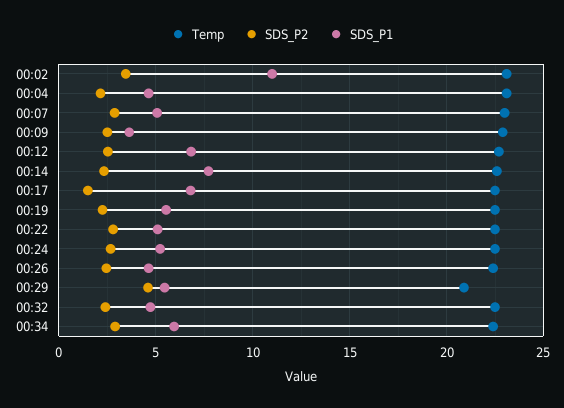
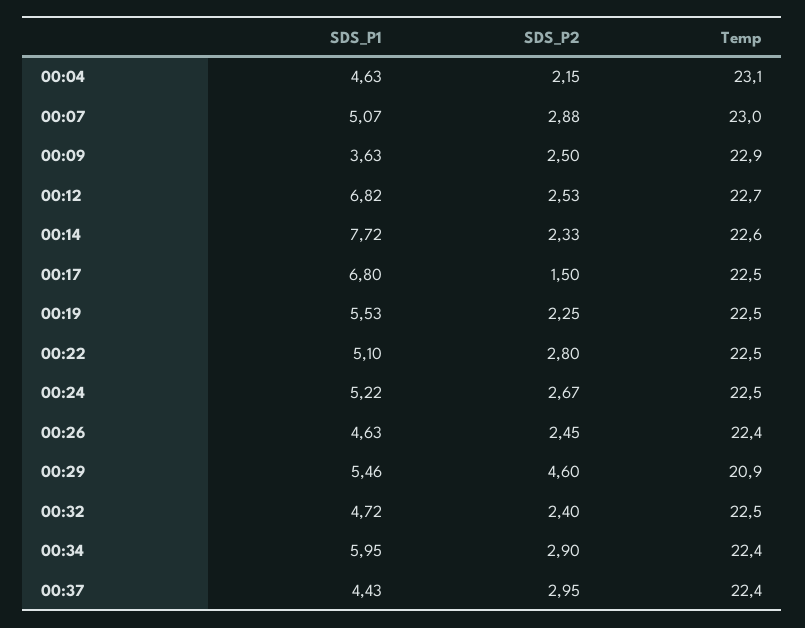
Temp, 00:02: 23 -> none
SDS_P2, 00:02: 3.5 -> none
SDS_P1, 00:02: 11 -> none
SDS_P1, 00:37: none -> 4.43
SDS_P2, 00:37: none -> 2.95
Temp, 00:37: none -> 22.4

